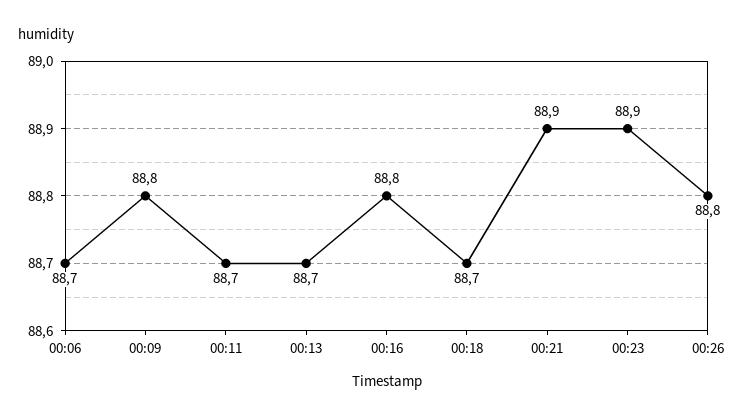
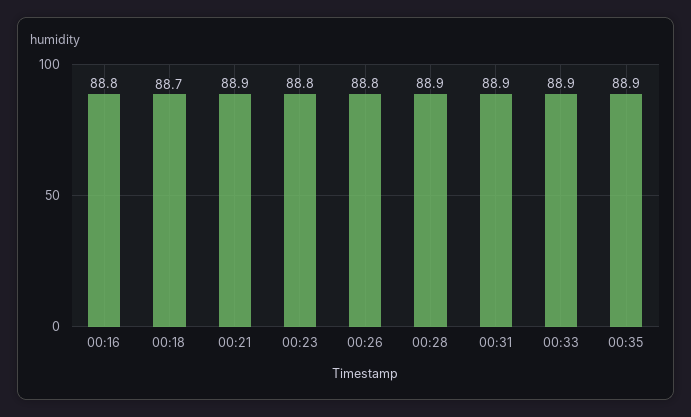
00:06: 88.7 -> none
00:09: 88.8 -> none
00:11: 88.7 -> none
00:13: 88.7 -> none
00:23: 88.9 -> 88.8
00:28: none -> 88.9
00:31: none -> 88.9
00:33: none -> 88.9
00:35: none -> 88.9

